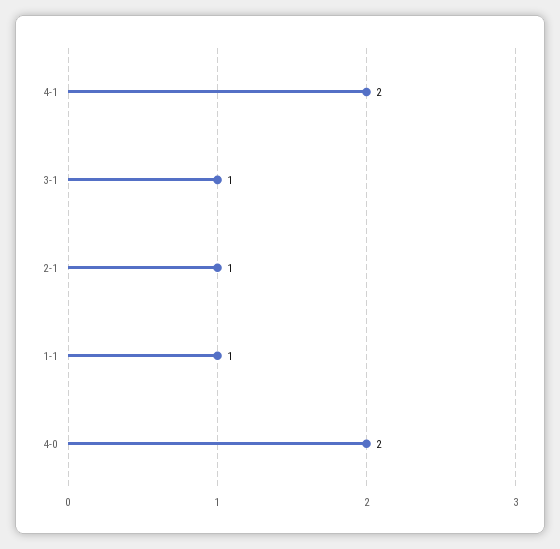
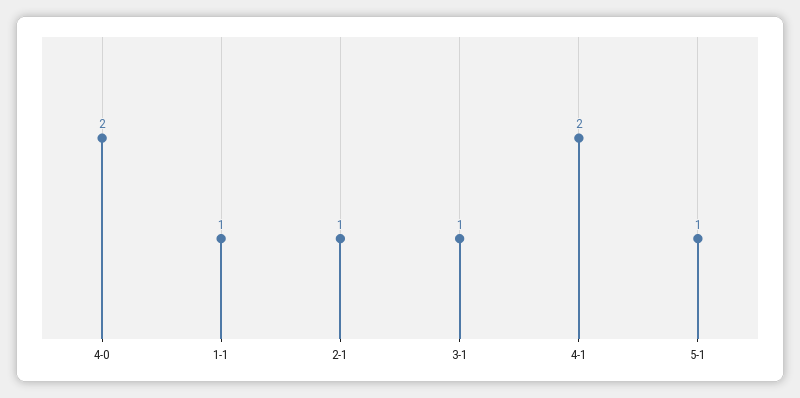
5-1: none -> 1

